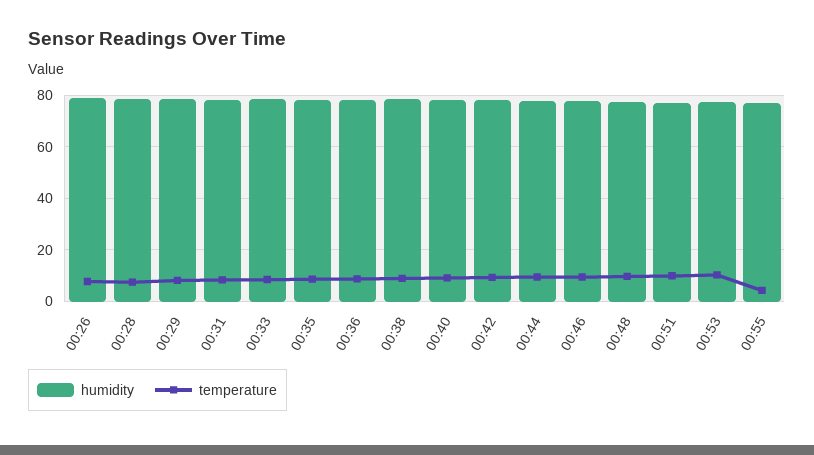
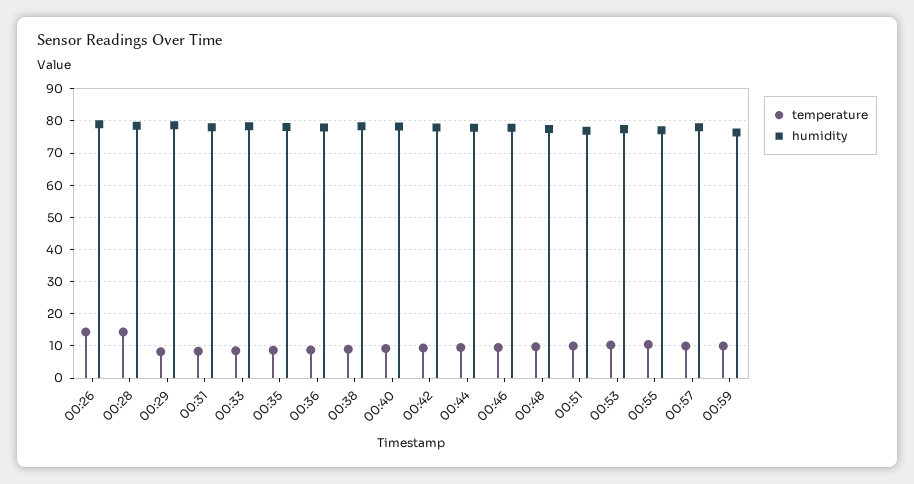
temperature, 00:26: 7.5 -> 14
temperature, 00:28: 7.5 -> 14
temperature, 00:55: 5 -> 10
temperature, 00:57: none -> 10
humidity, 00:57: none -> 78
temperature, 00:59: none -> 10
humidity, 00:59: none -> 76

